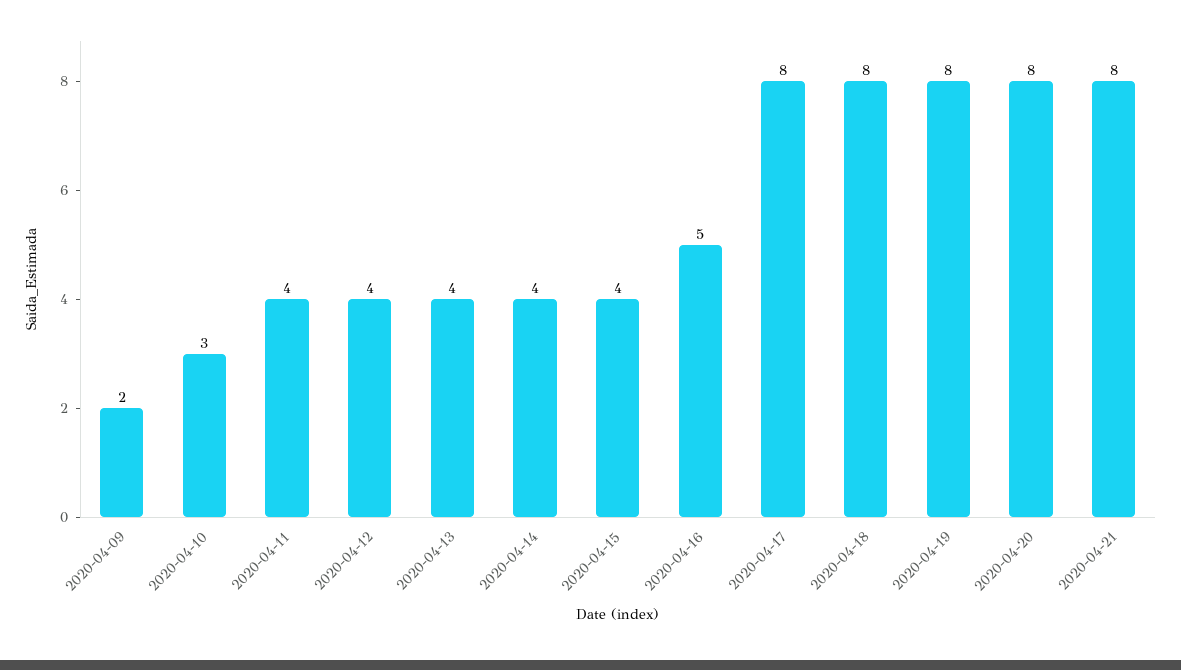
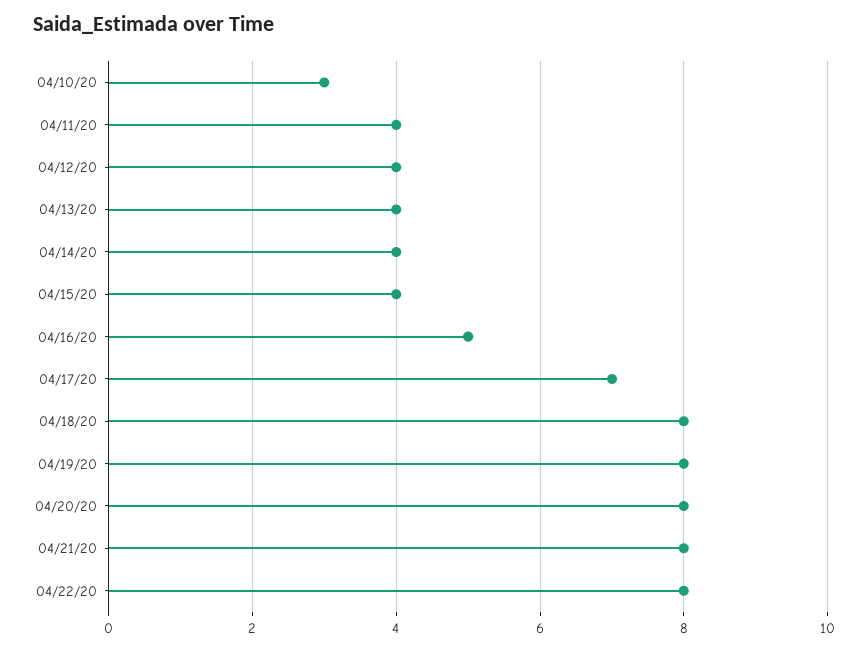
2020-04-09: 2 -> none
2020-04-17: 8 -> 7
04/22/20: none -> 8

